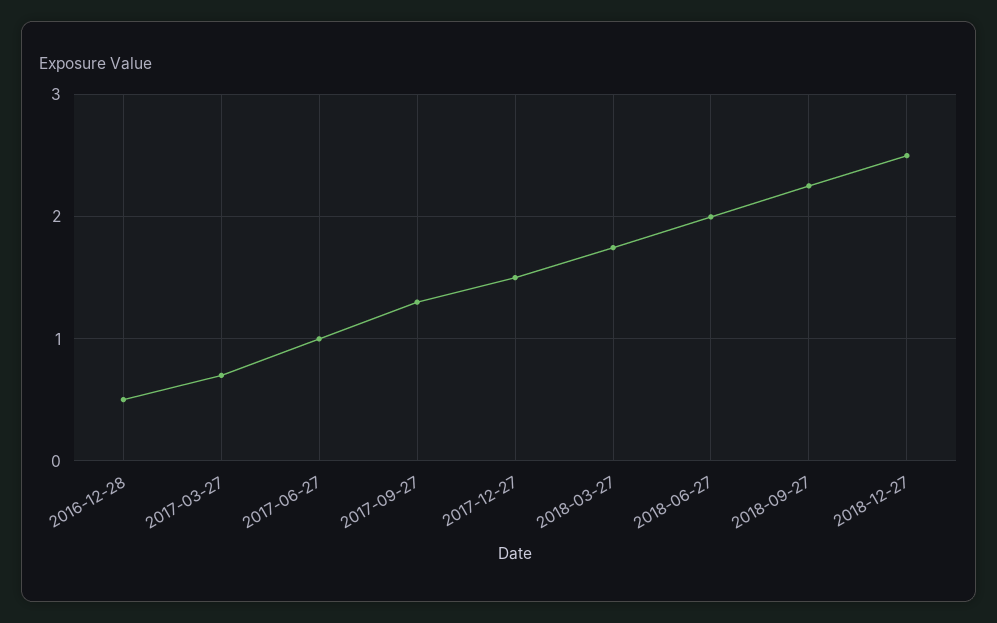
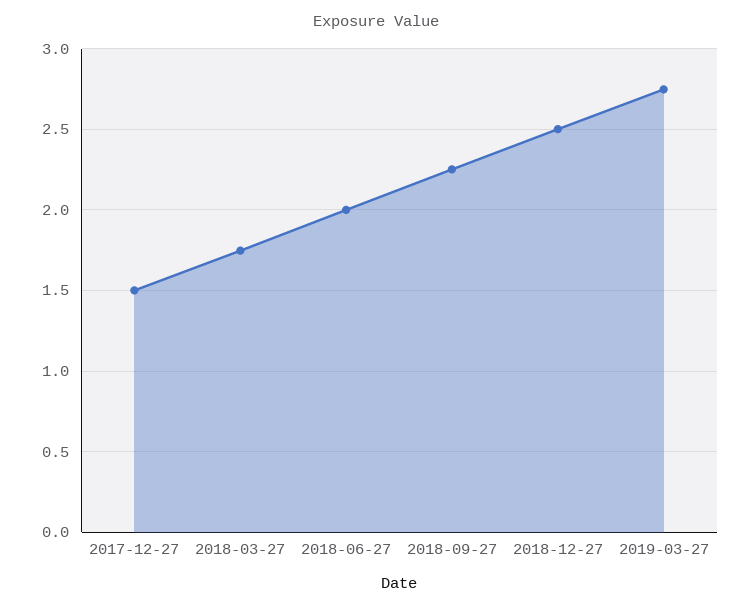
2016-12-28: 0.5 -> none
2017-03-27: 0.7 -> none
2017-06-27: 1 -> none
2017-09-27: 1.3 -> none
2019-03-27: none -> 2.75

